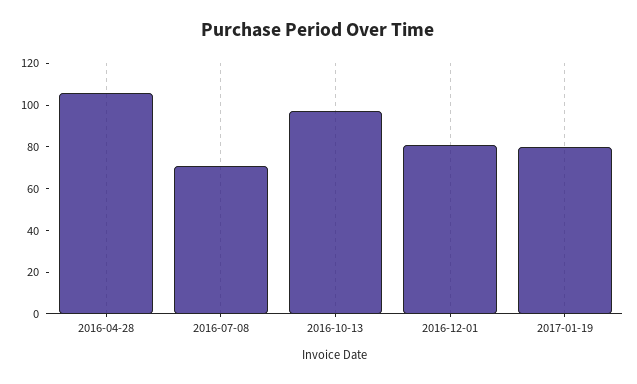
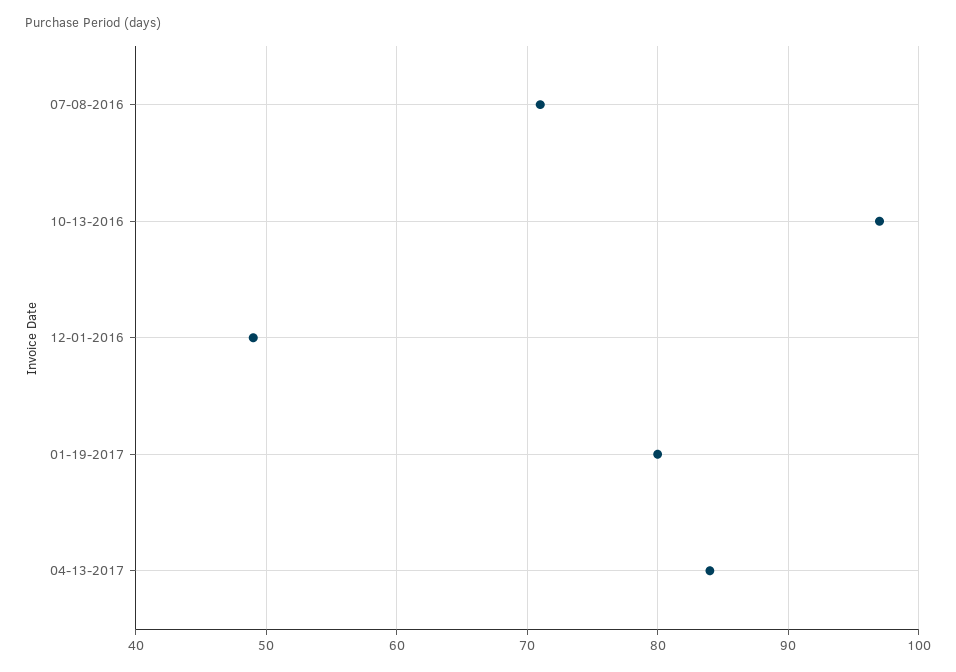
2016-04-28: 105 -> none
2016-12-01: 80 -> 49
04-13-2017: none -> 84

